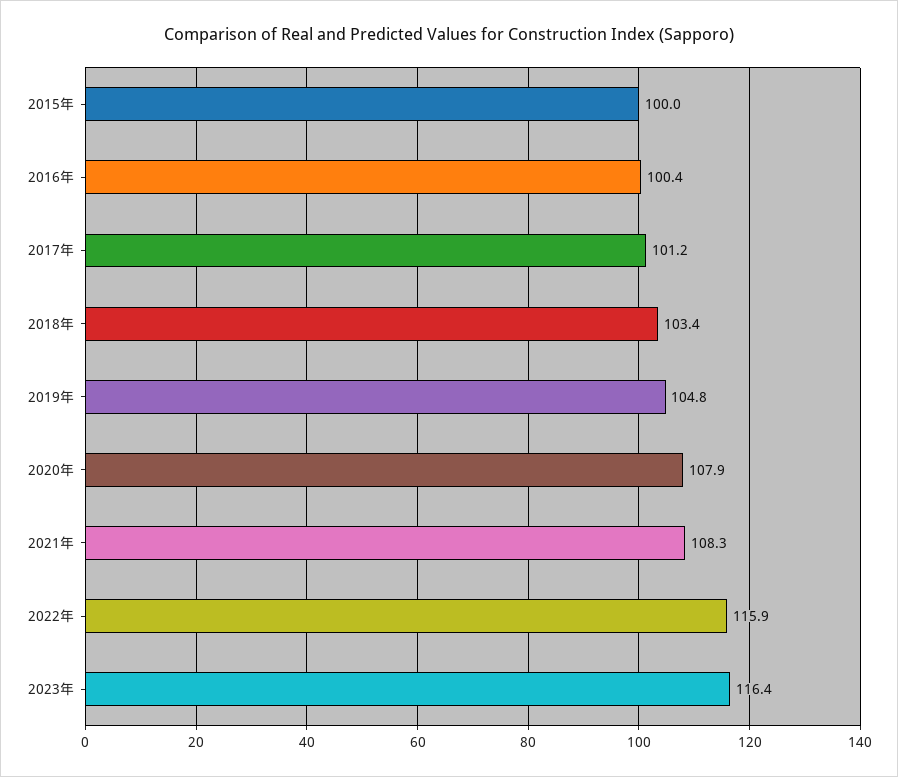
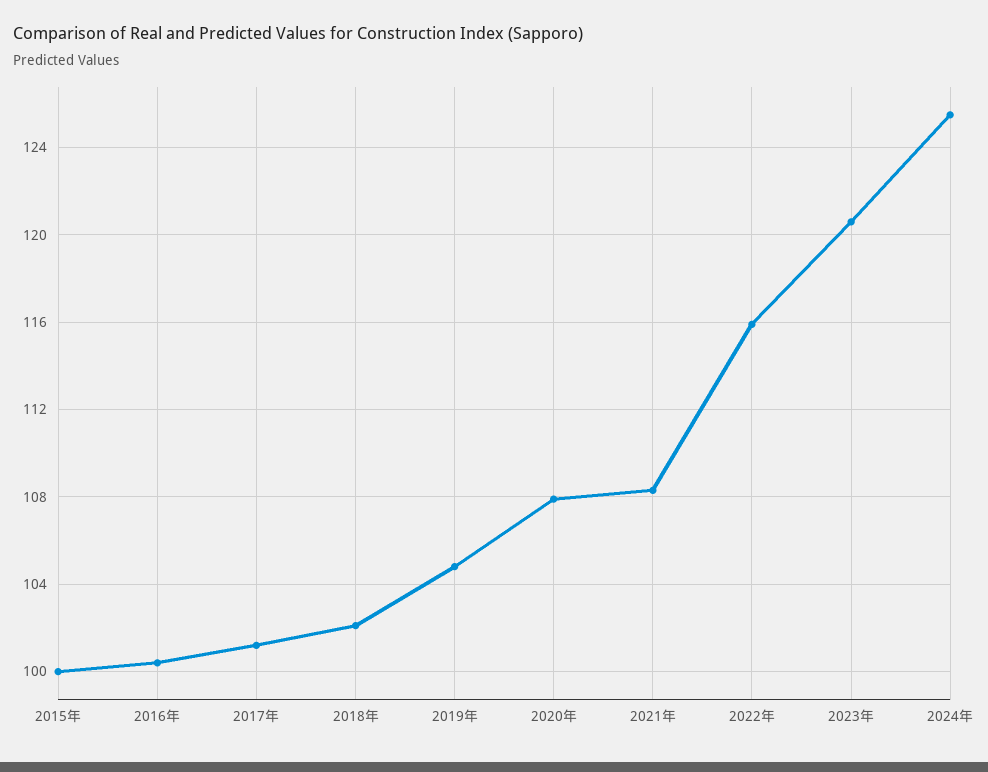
2018年: 103.4 -> 102
2023年: 116.4 -> 120.5
2024年: none -> 125.5

